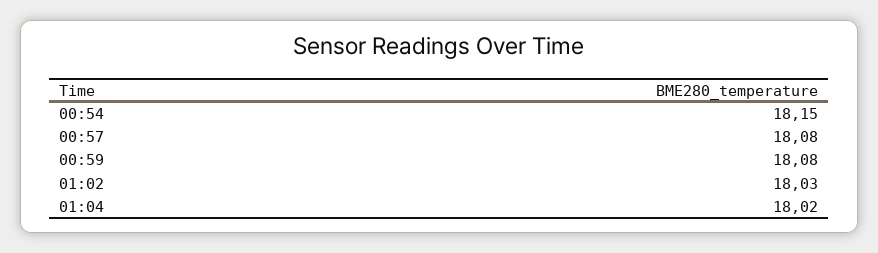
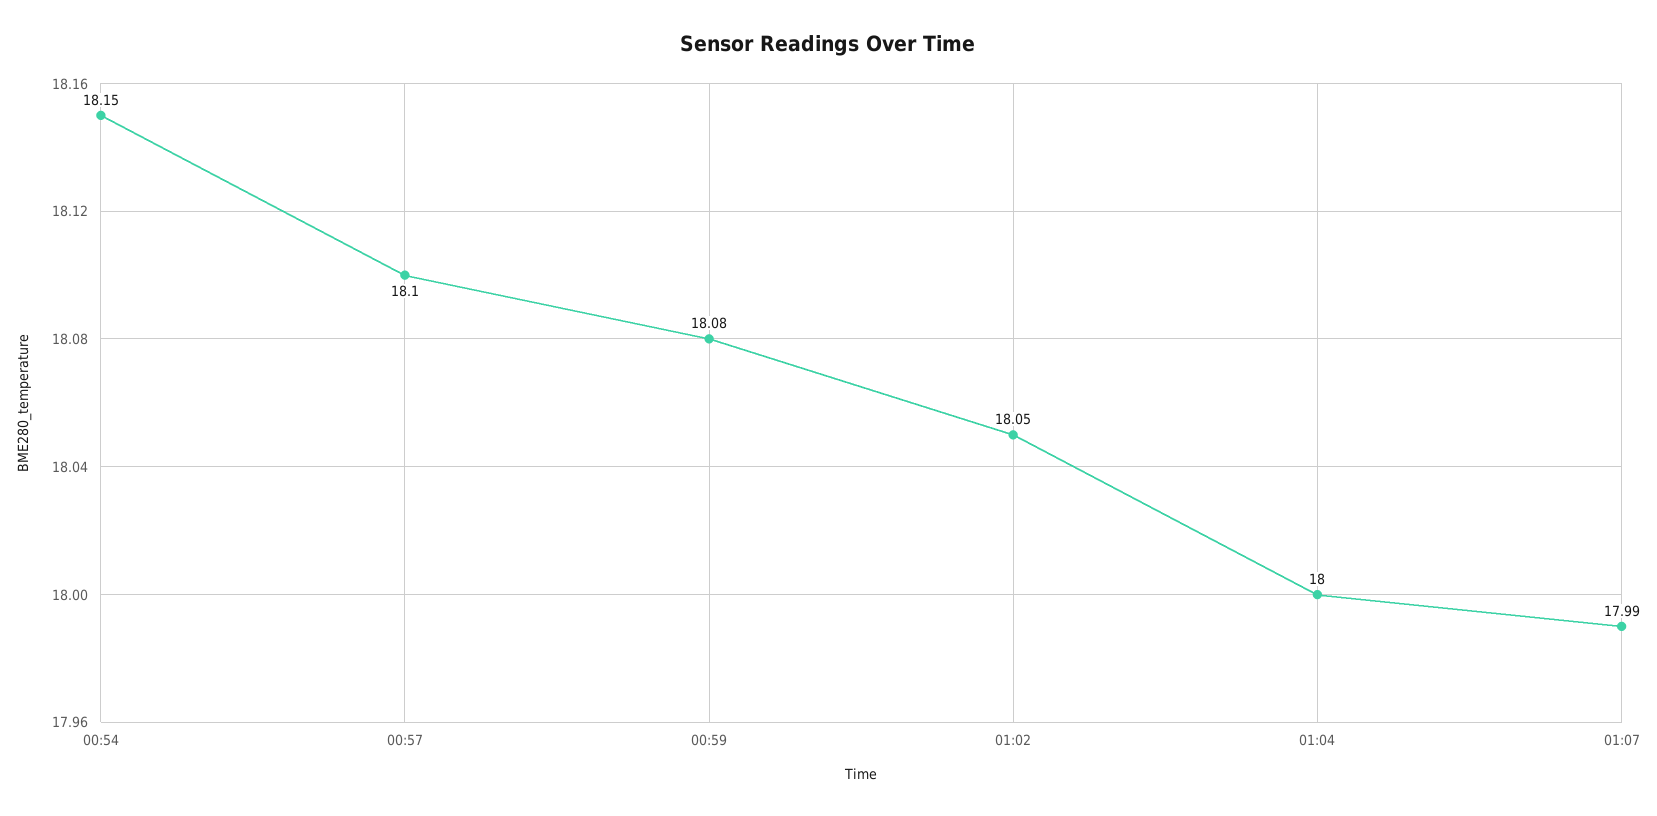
00:57: 18.08 -> 18.1
01:02: 18.03 -> 18.05
01:04: 18.02 -> 18
01:07: none -> 17.99

